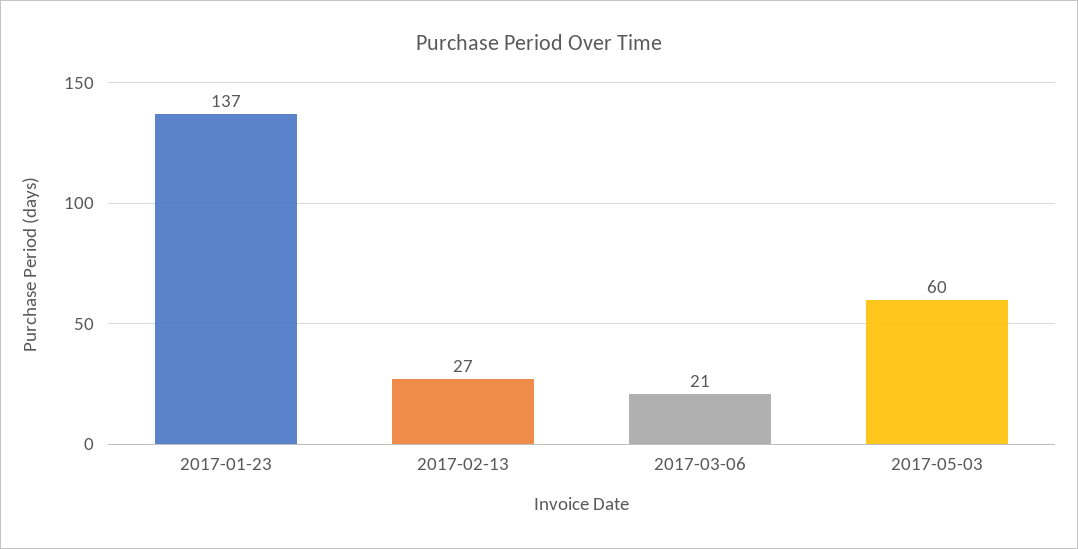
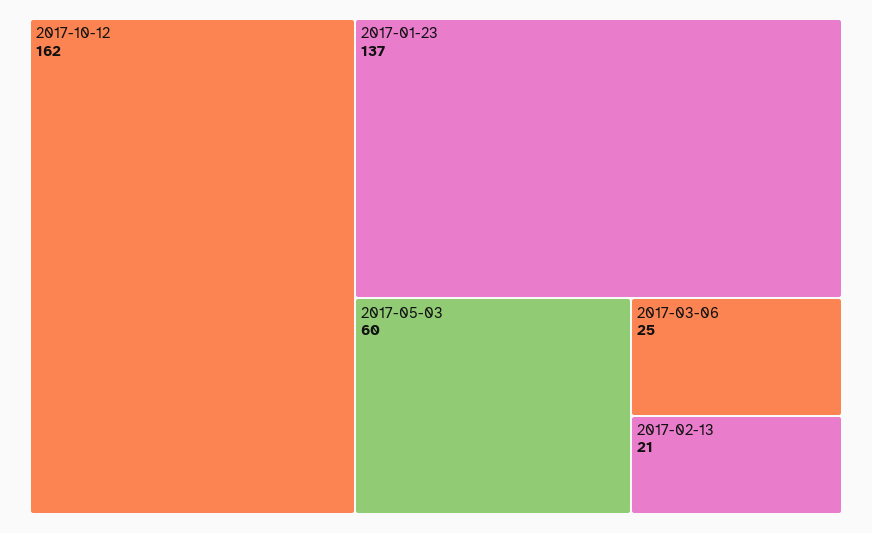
2017-02-13: 27 -> 21
2017-03-06: 21 -> 25
2017-10-12: none -> 162

